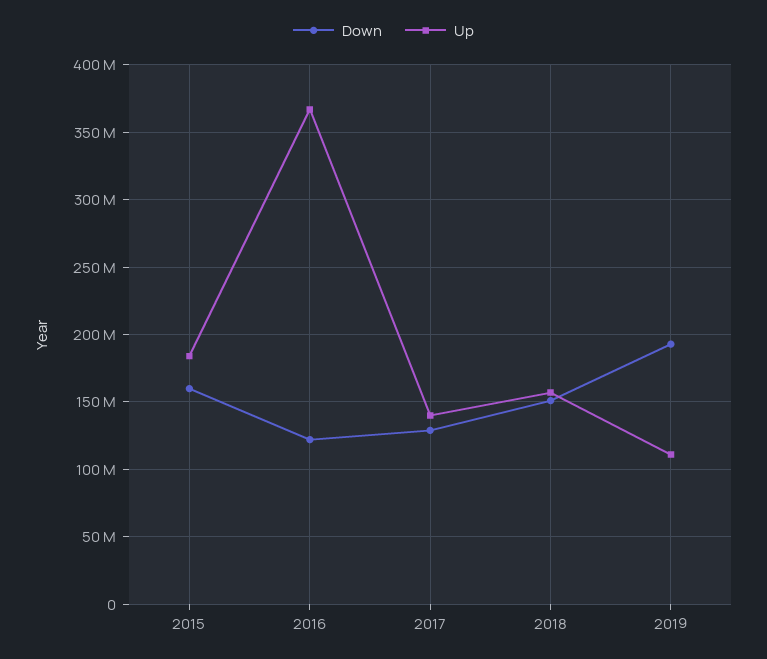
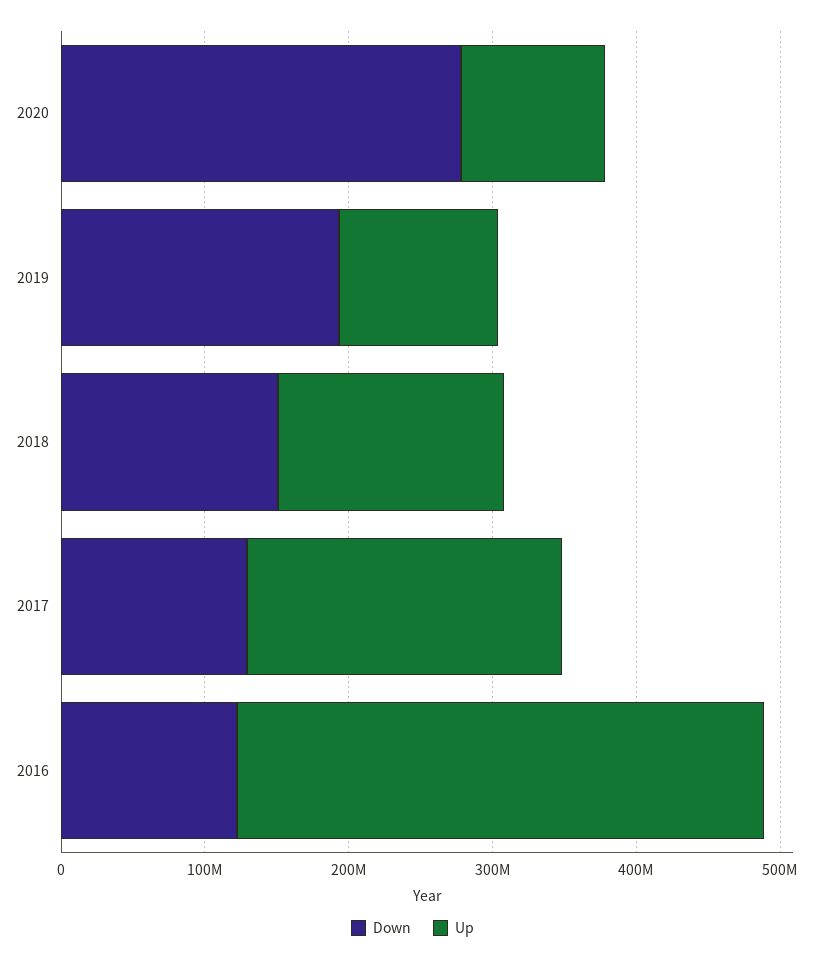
Down, 2015: 160000000 -> none
Up, 2015: 185000000 -> none
Up, 2017: 140000000 -> 220000000
Down, 2020: none -> 280000000
Up, 2020: none -> 100000000

